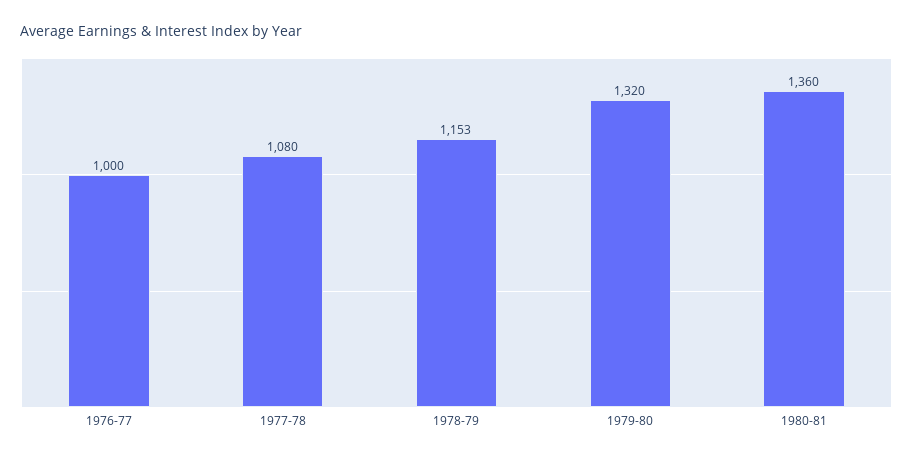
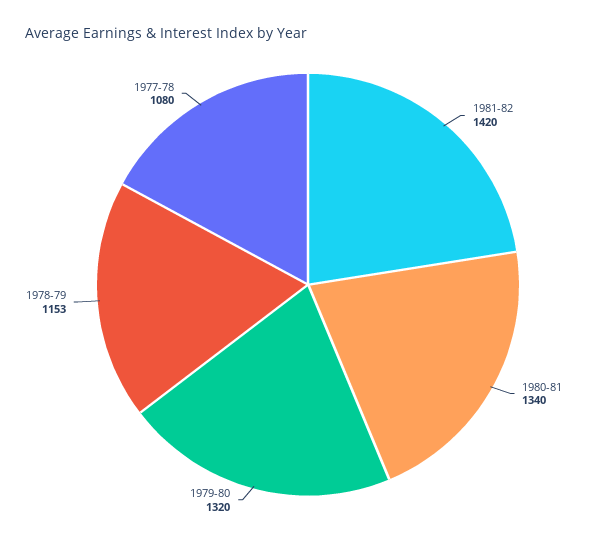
1976-77: 1000 -> none
1980-81: 1360 -> 1340
1981-82: none -> 1420

